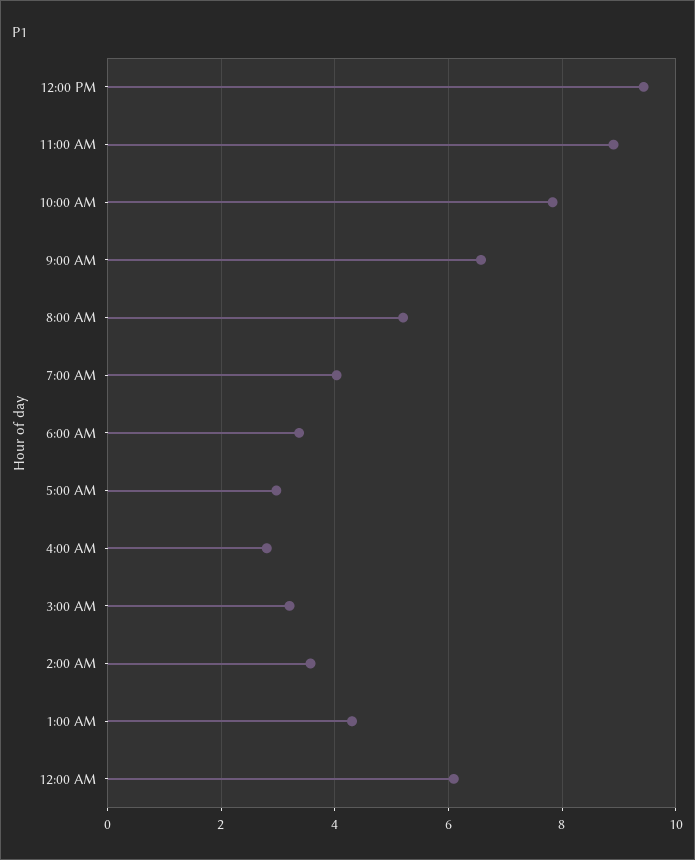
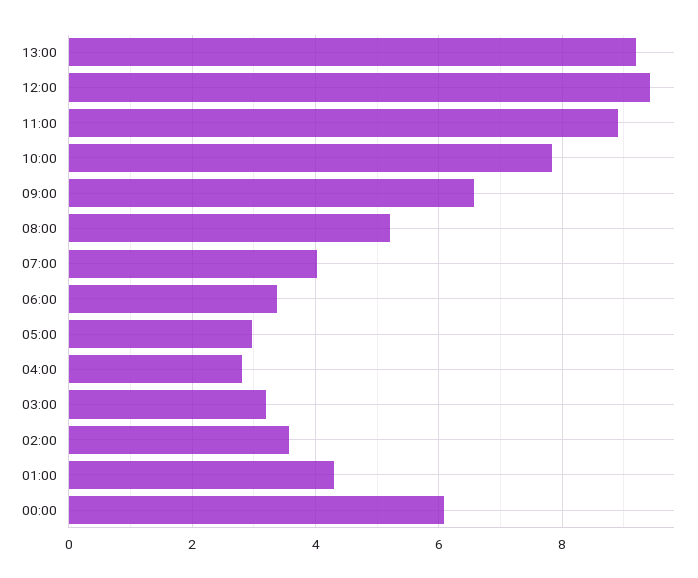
13:00: none -> 9.2

